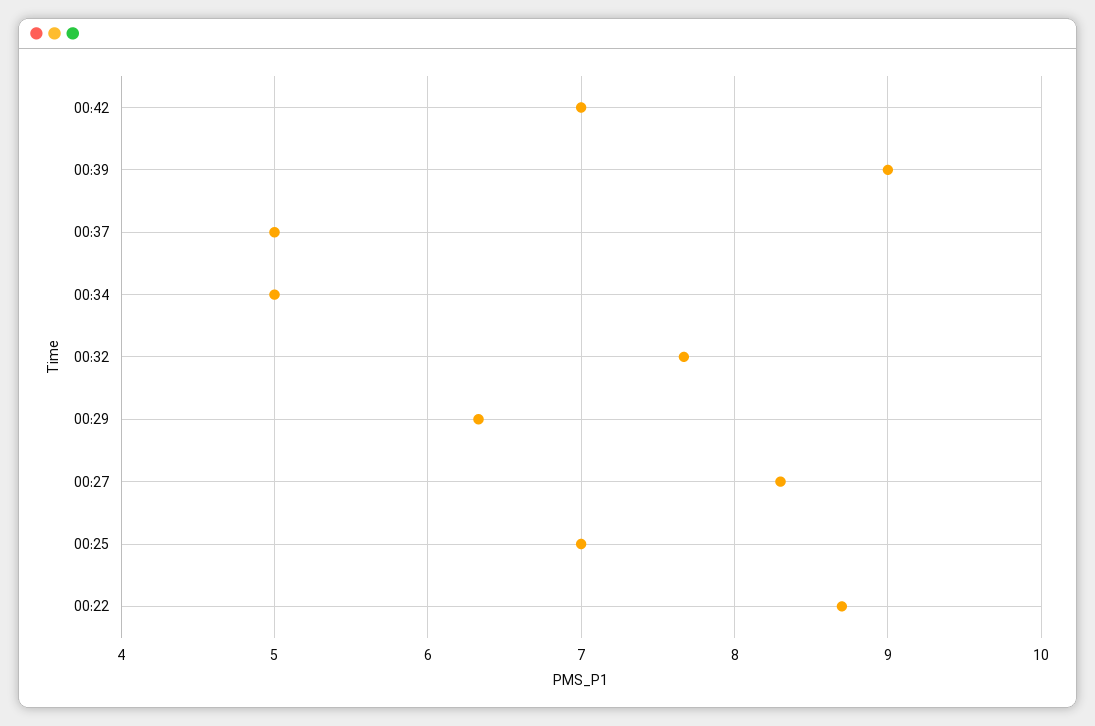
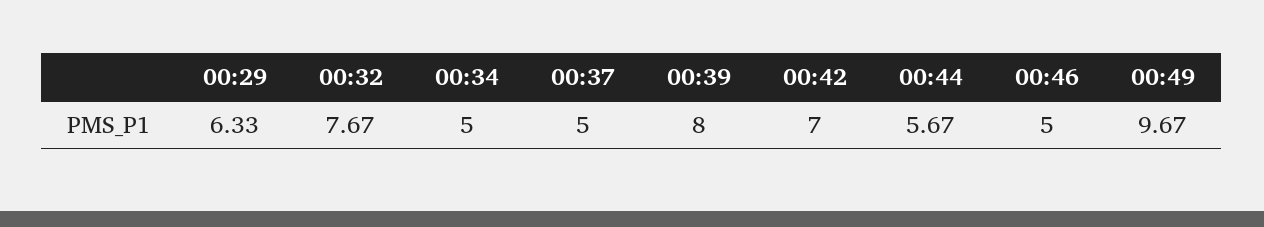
00:39: 9 -> 8
00:27: 8.3 -> none
00:25: 7 -> none
00:22: 8.7 -> none
00:44: none -> 5.67
00:46: none -> 5
00:49: none -> 9.67

